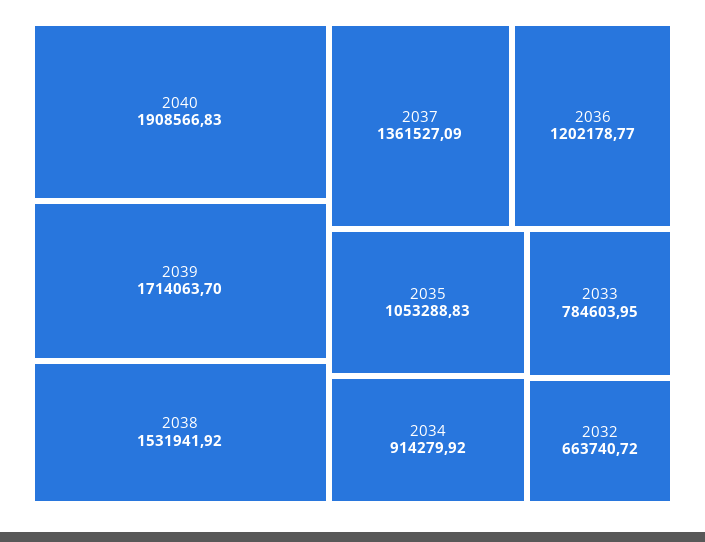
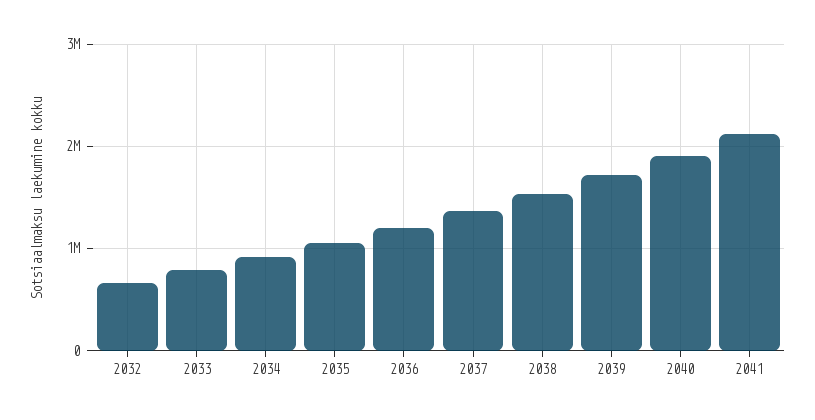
2041: none -> 2100000

